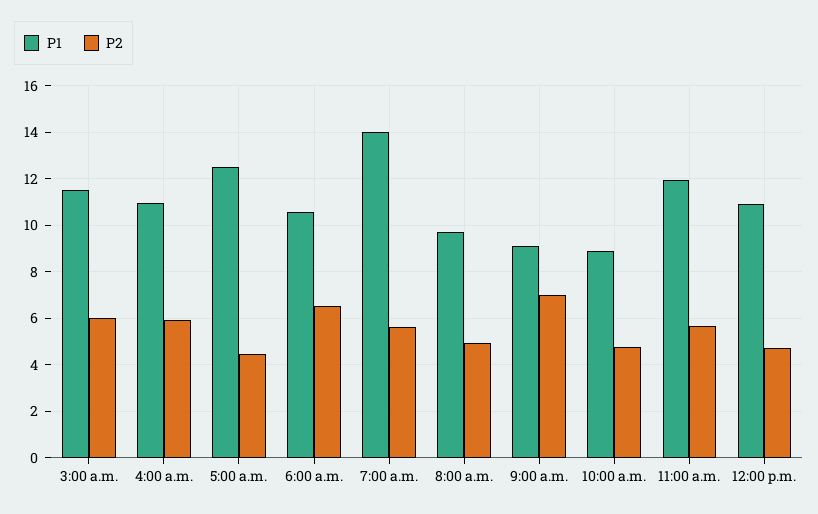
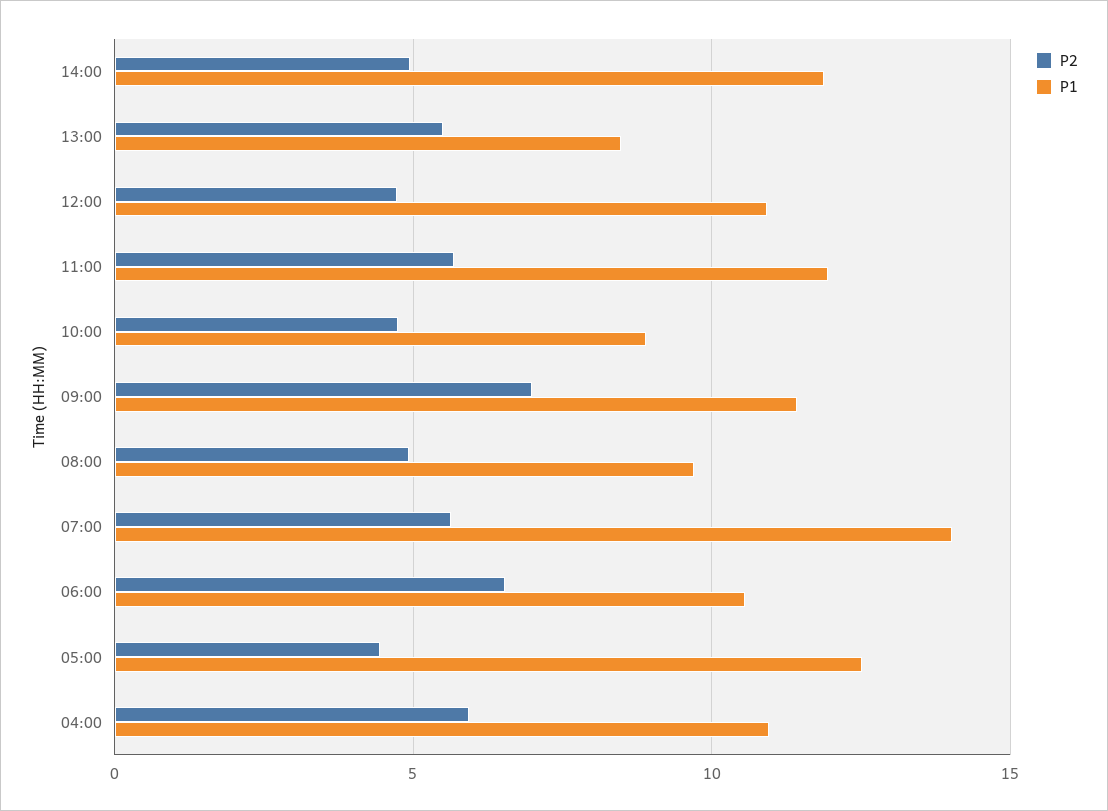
P1, 3:00 a.m.: 11.5 -> none
P2, 3:00 a.m.: 6 -> none
P1, 9:00 a.m.: 9 -> 11.5
P2, 14:00: none -> 5
P1, 14:00: none -> 12
P2, 13:00: none -> 5.5
P1, 13:00: none -> 8.5

